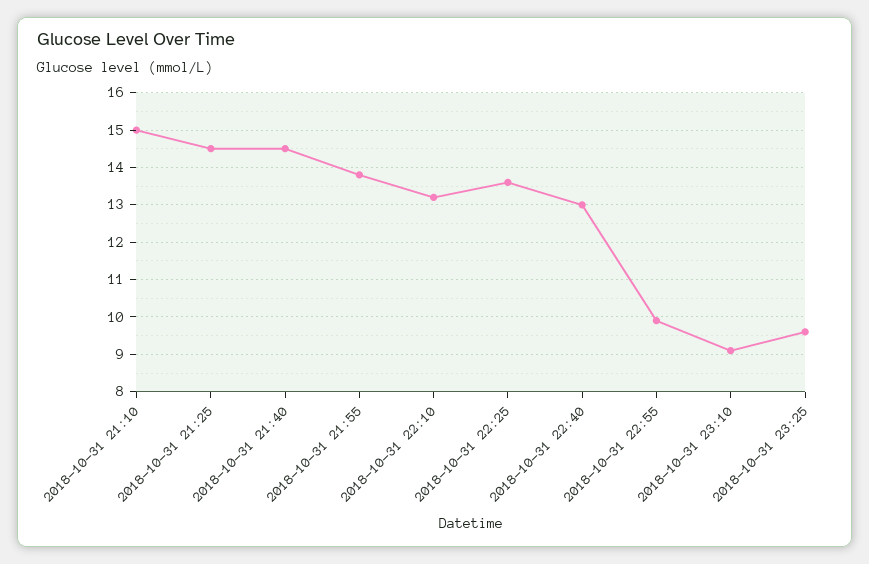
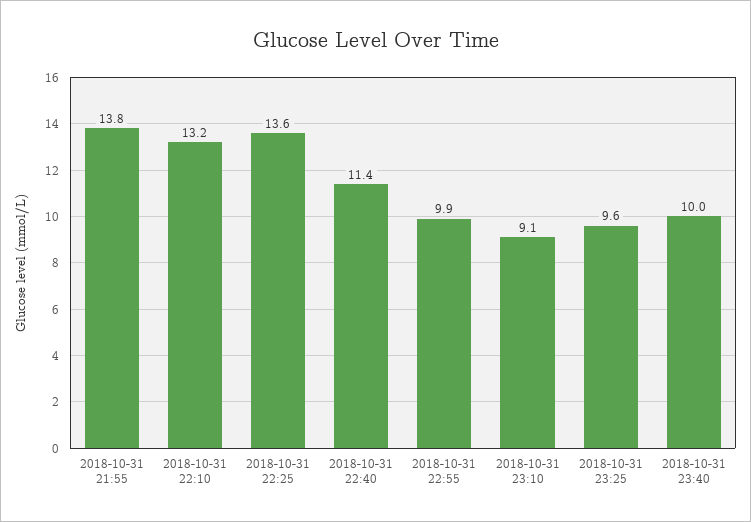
2018-10-31 21:10: 15 -> none
2018-10-31 21:25: 14.5 -> none
2018-10-31 21:40: 14.5 -> none
2018-10-31 22:40: 13 -> 11.4
2018-10-31 23:40: none -> 10

